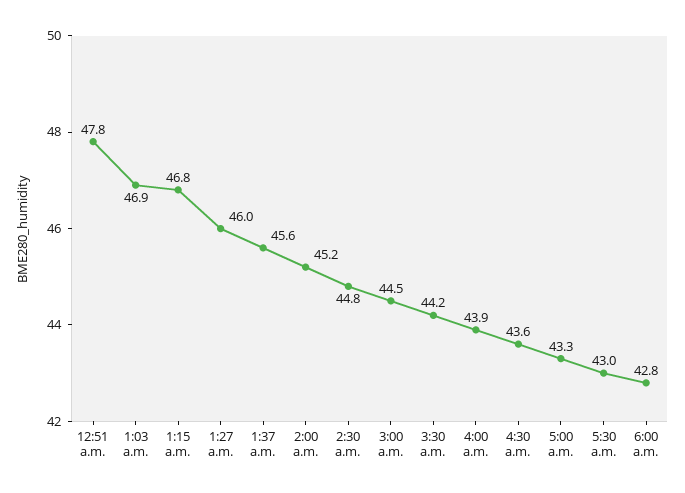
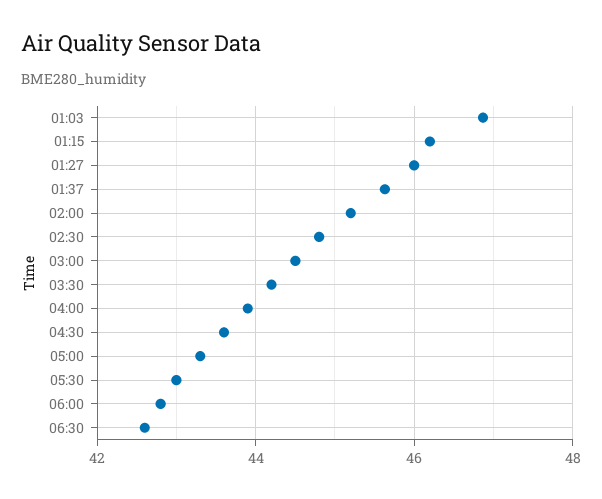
12:51 a.m.: 47.8 -> none
1:15 a.m.: 46.8 -> 46.2
06:30: none -> 42.6

